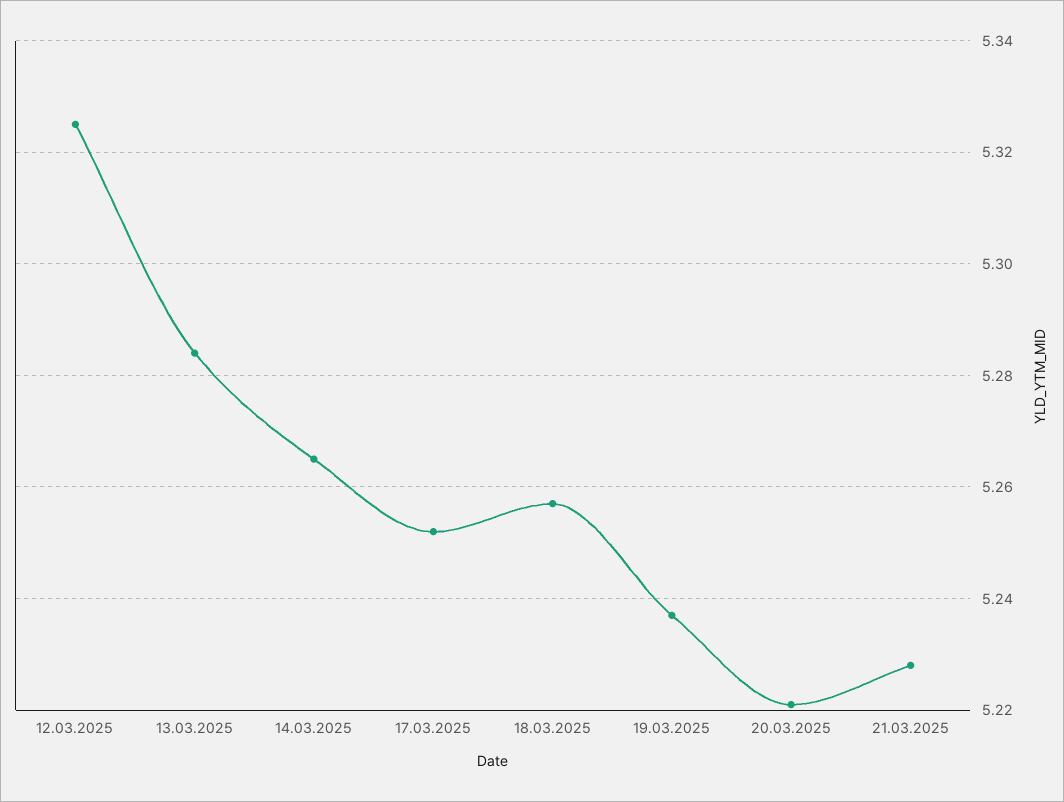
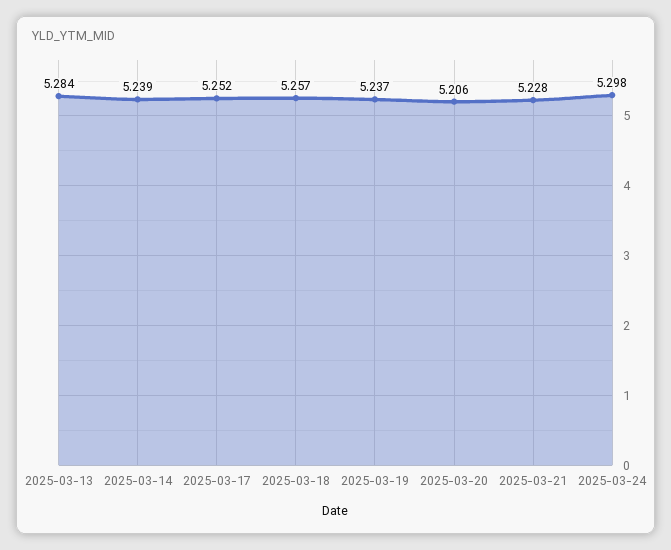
12.03.2025: 5.325 -> none
14.03.2025: 5.265 -> 5.239
20.03.2025: 5.22 -> 5.206
2025-03-24: none -> 5.298

